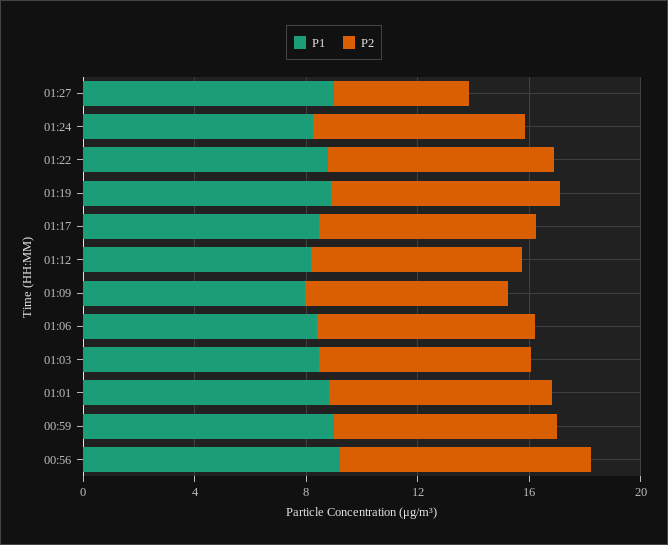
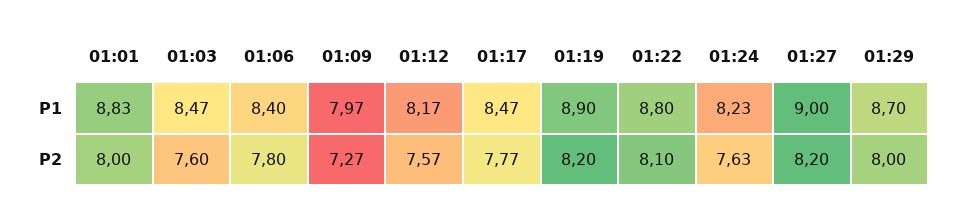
P2, 01:27: 5 -> 8.2
P1, 00:59: 9 -> none
P2, 00:59: 8 -> none
P1, 00:56: 9 -> none
P2, 00:56: 9 -> none
P1, 01:29: none -> 8.7
P2, 01:29: none -> 8

